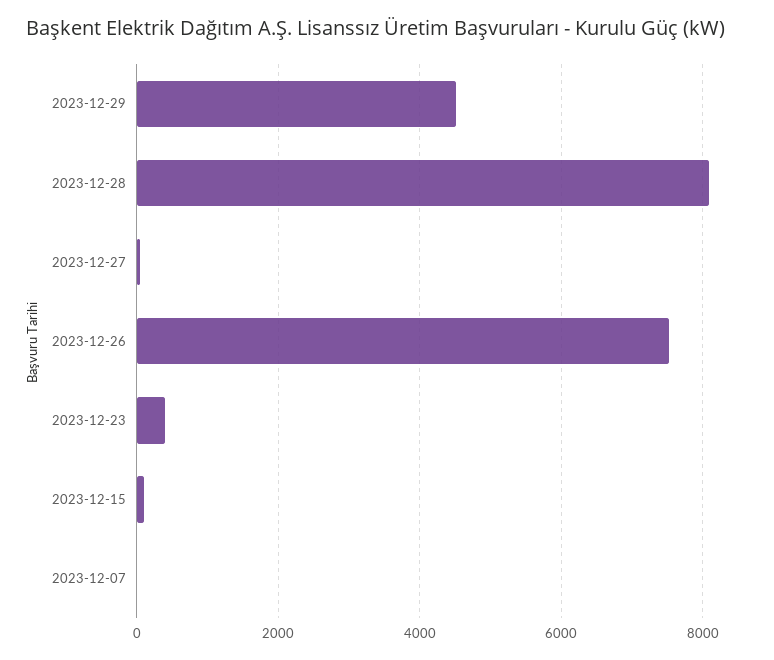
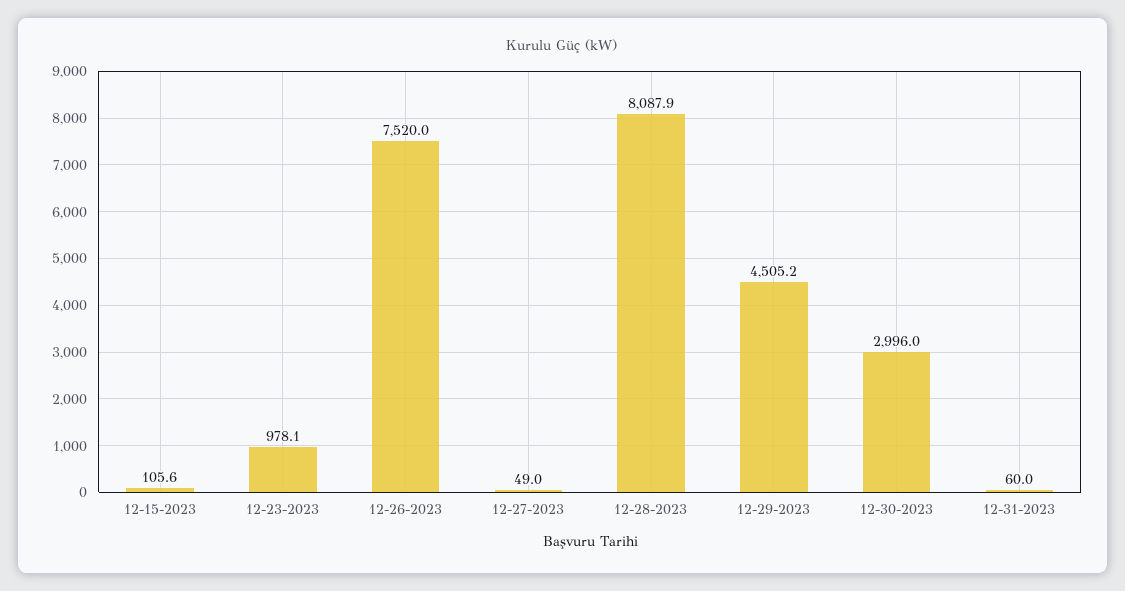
2023-12-23: 400 -> 978.1
2023-12-07: 0 -> none
12-30-2023: none -> 2996
12-31-2023: none -> 60

